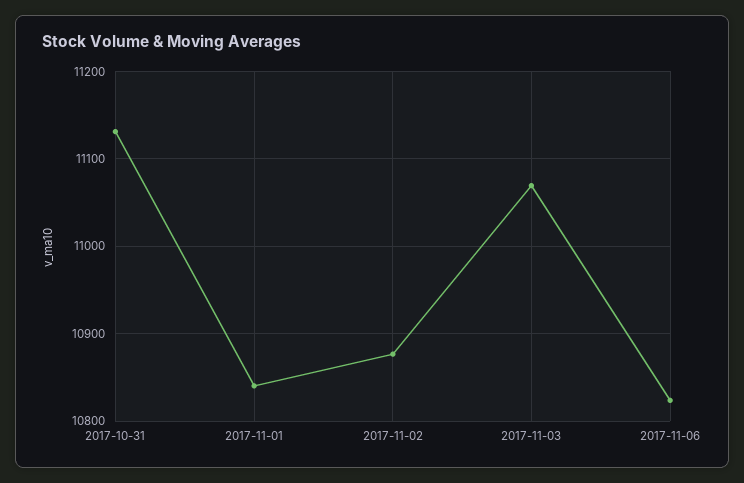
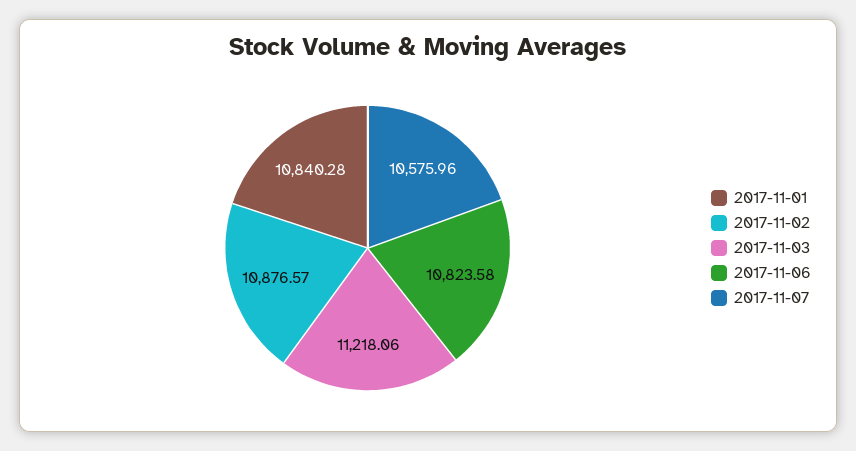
2017-10-31: 11130 -> none
2017-11-03: 11070 -> 11218.06
2017-11-07: none -> 10575.96

